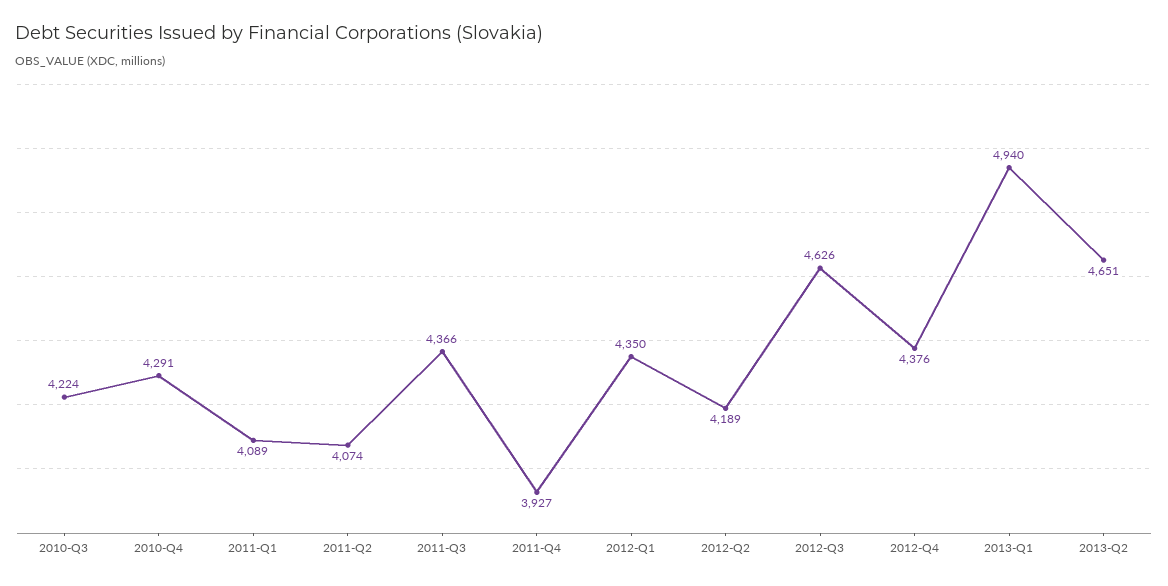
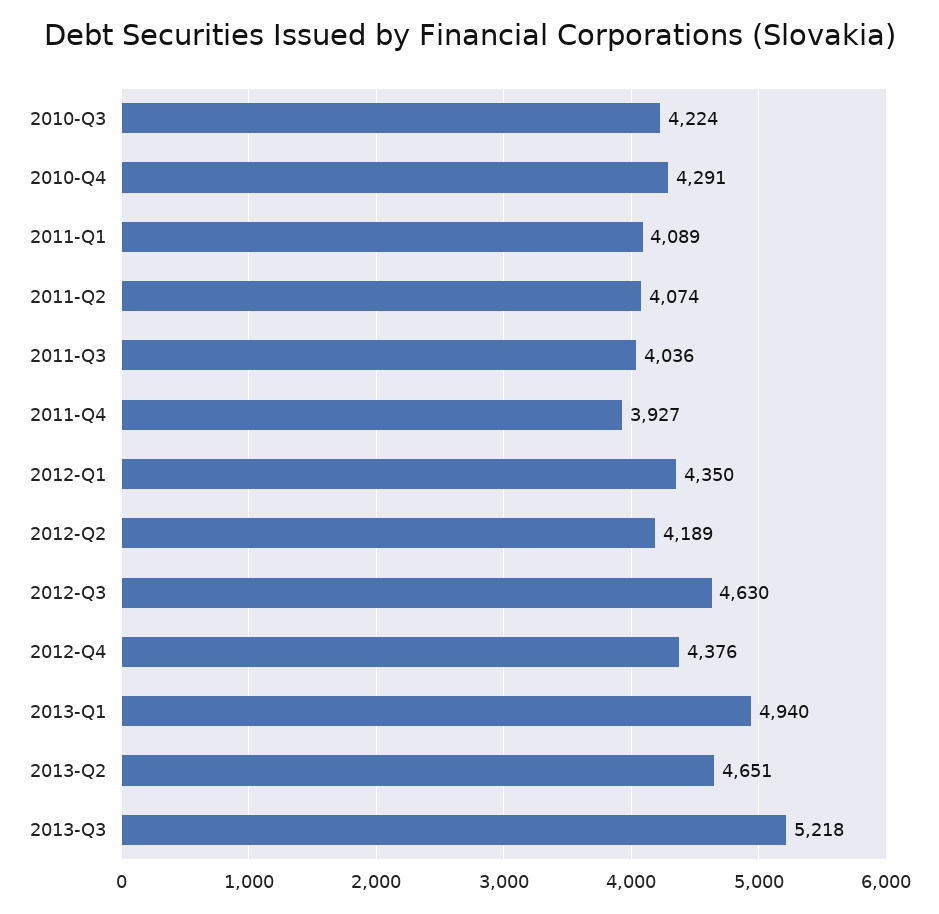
2011-Q3: 4366 -> 4036
2012-Q3: 4626 -> 4630
2013-Q3: none -> 5218

